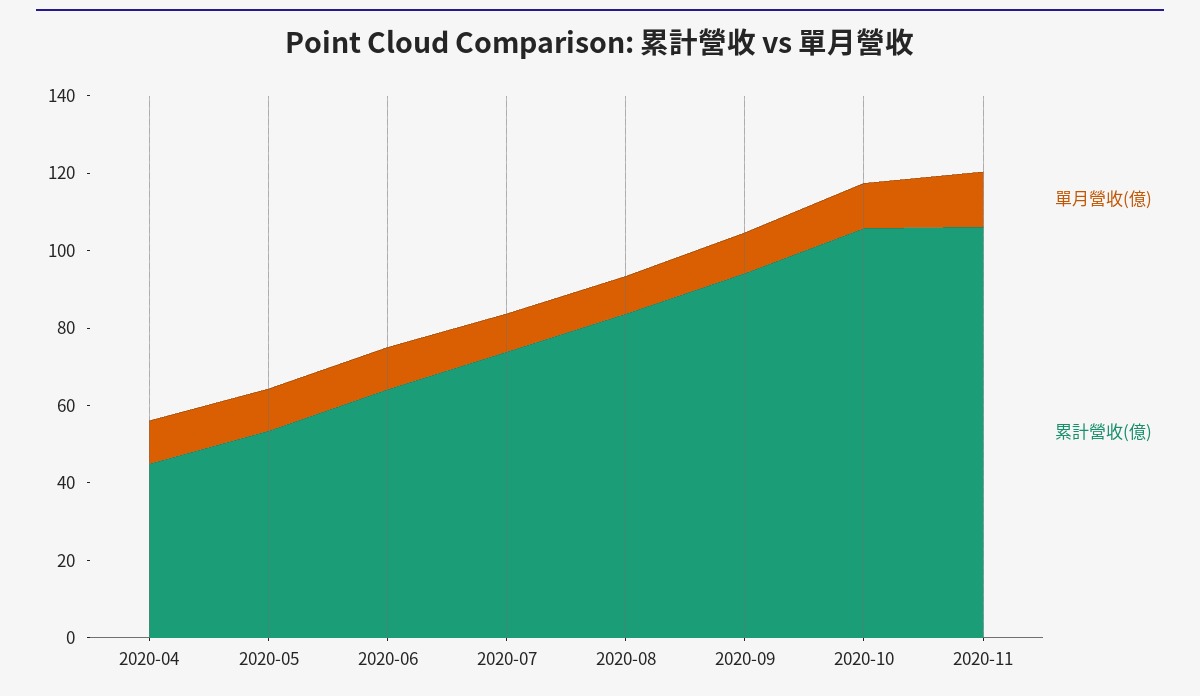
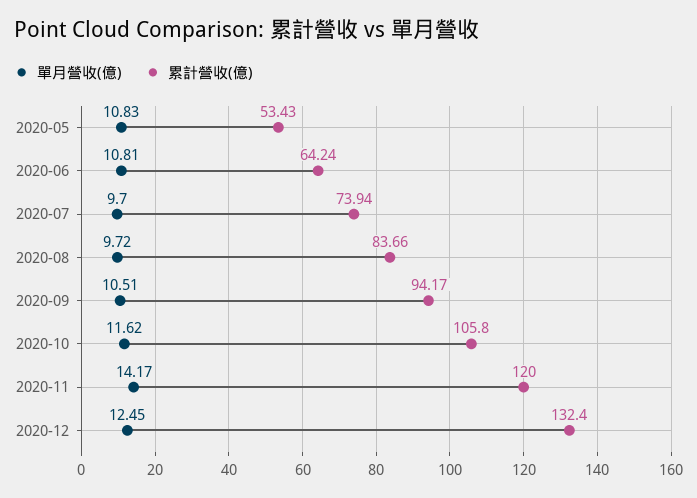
單月營收(億), 2020-04: 10 -> none
累計營收(億), 2020-04: 45 -> none
累計營收(億), 2020-11: 105 -> 120
單月營收(億), 2020-12: none -> 12.45
累計營收(億), 2020-12: none -> 132.4

